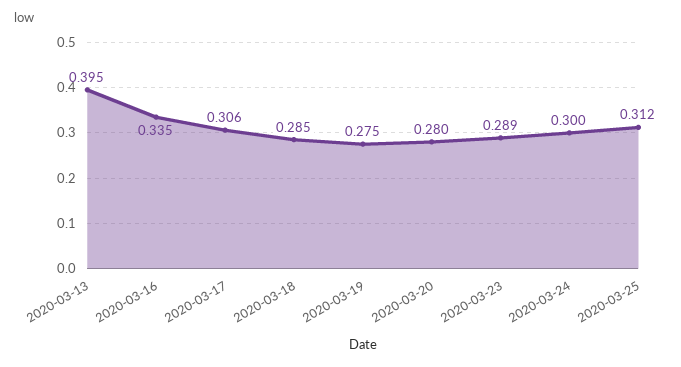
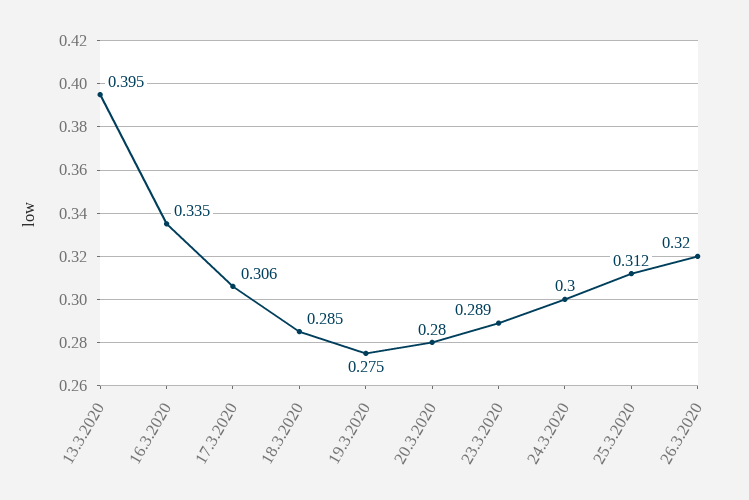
26.3.2020: none -> 0.32

